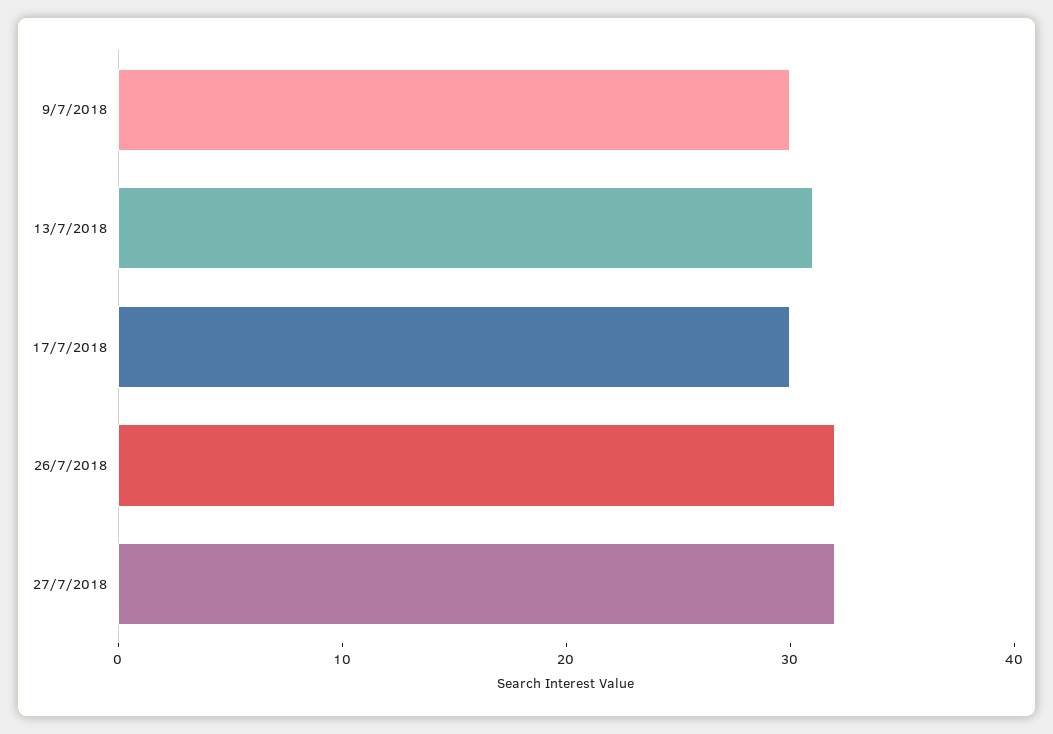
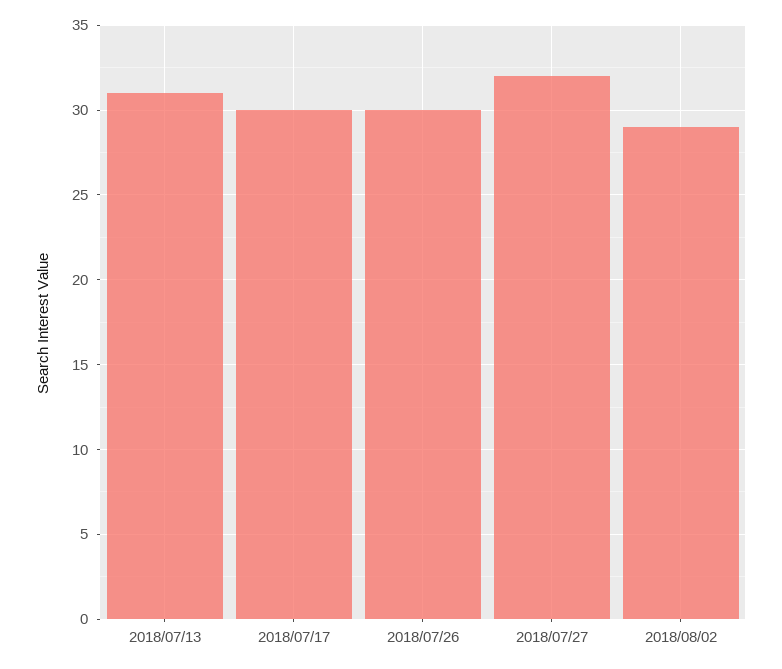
9/7/2018: 30 -> none
26/7/2018: 32 -> 30
2018/08/02: none -> 29

